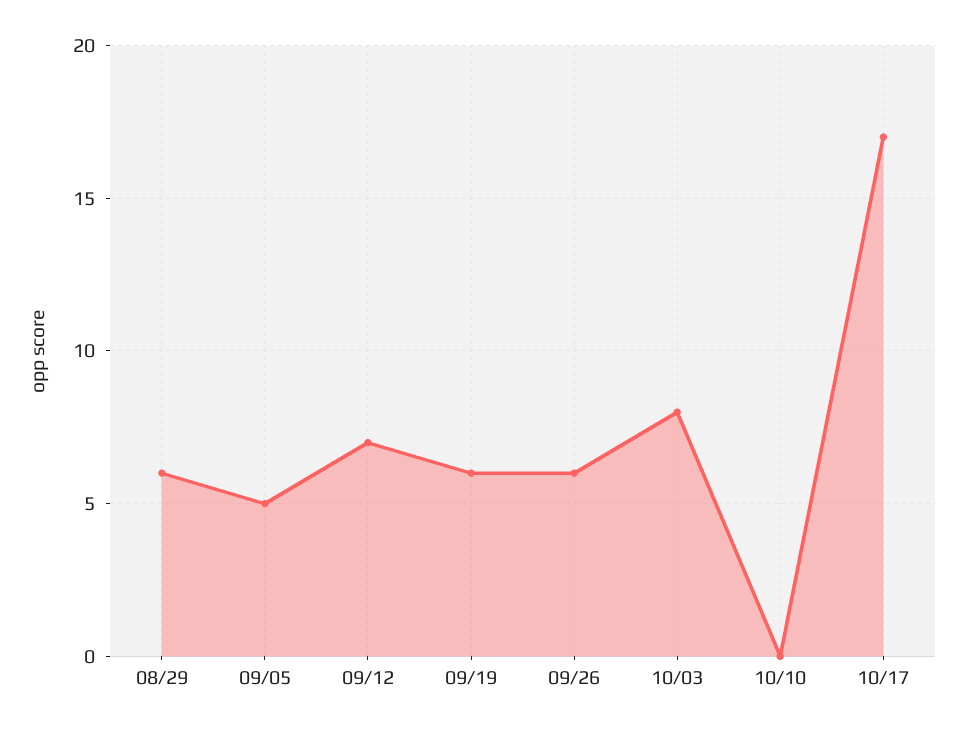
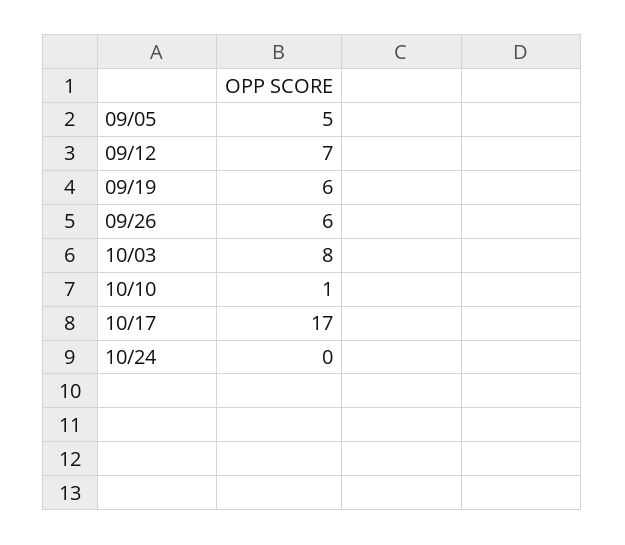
08/29: 6 -> none
10/10: 0 -> 1
10/24: none -> 0

